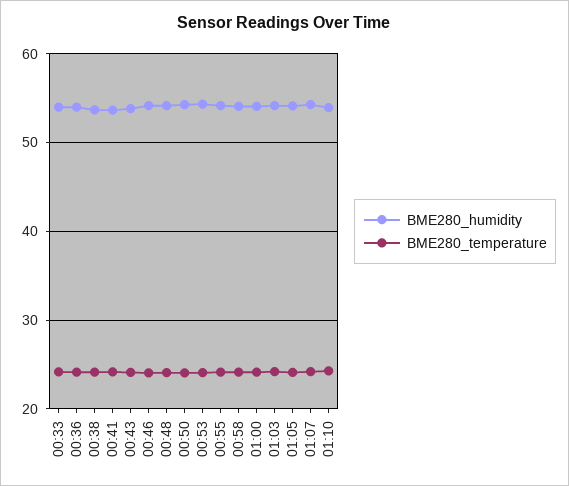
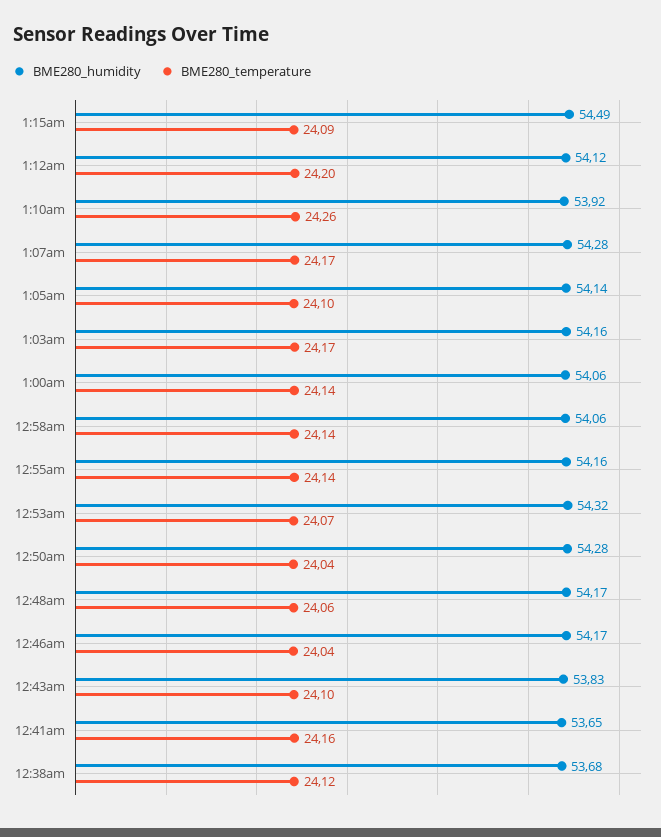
BME280_humidity, 00:33: 54 -> none
BME280_temperature, 00:33: 24 -> none
BME280_humidity, 00:36: 54 -> none
BME280_temperature, 00:36: 24 -> none
BME280_humidity, 1:15am: none -> 54.49
BME280_temperature, 1:15am: none -> 24.09
BME280_humidity, 1:12am: none -> 54.12
BME280_temperature, 1:12am: none -> 24.2

